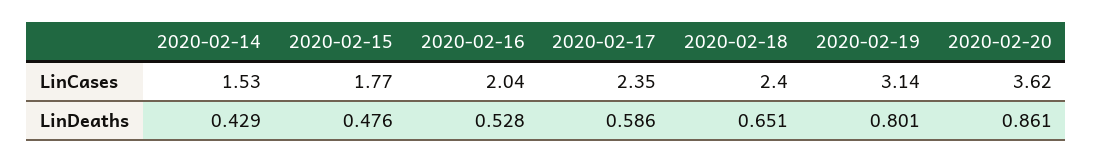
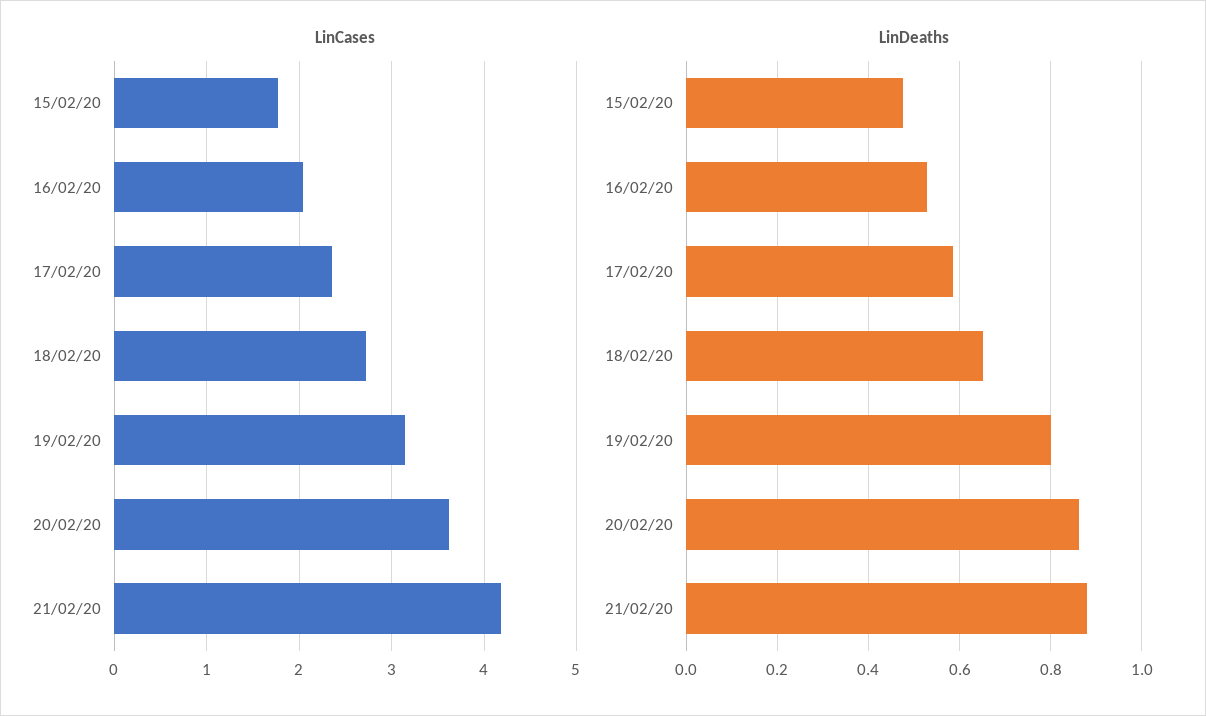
LinCases, 2020-02-14: 1.53 -> none
LinCases, 2020-02-18: 2.4 -> 2.7
LinDeaths, 2020-02-14: 0.429 -> none
LinCases, 21/02/20: none -> 4.2
LinDeaths, 21/02/20: none -> 0.88

